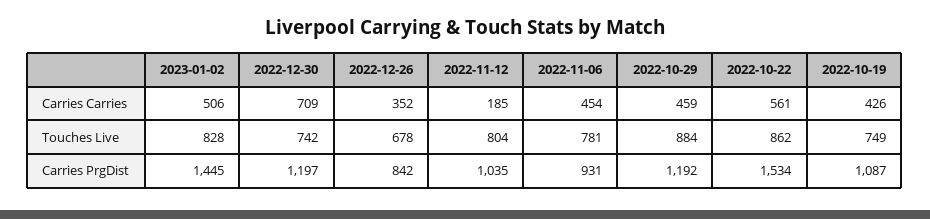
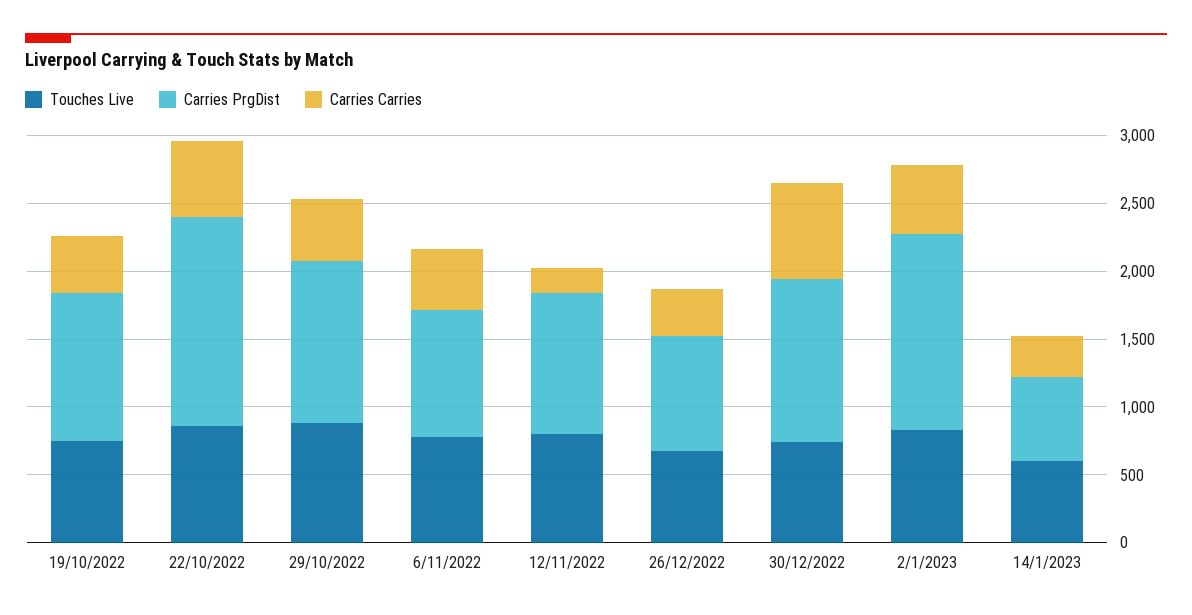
Touches Live, 14/1/2023: none -> 600
Carries PrgDist, 14/1/2023: none -> 600
Carries Carries, 14/1/2023: none -> 300

